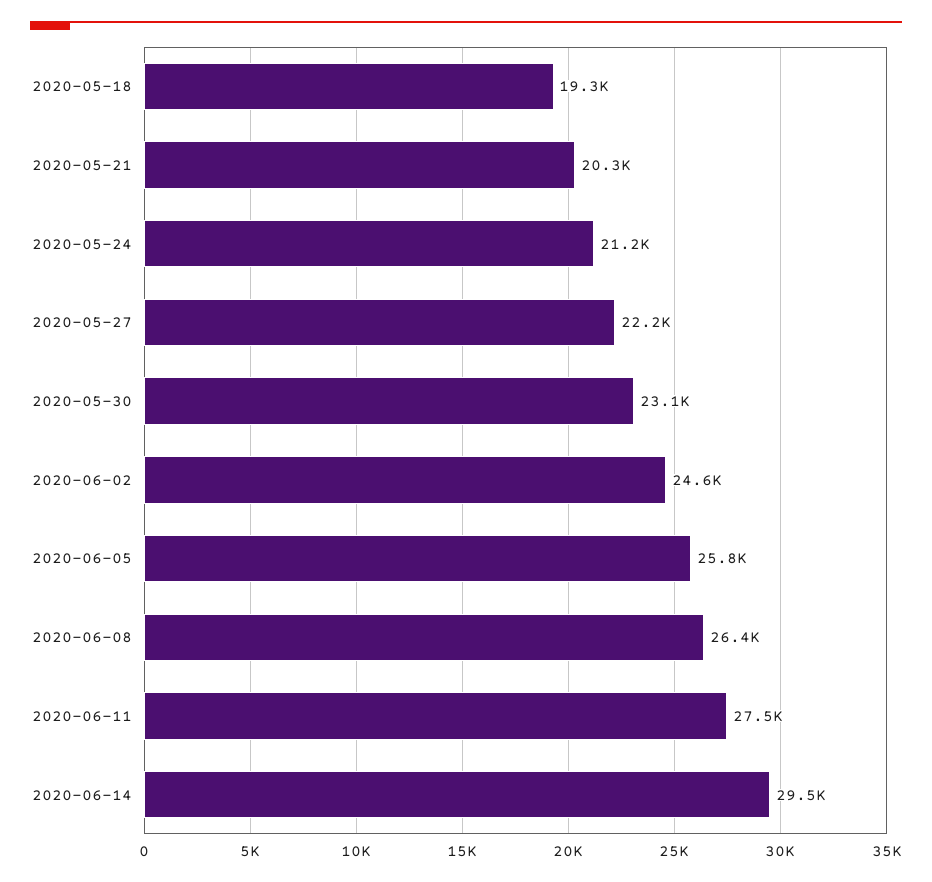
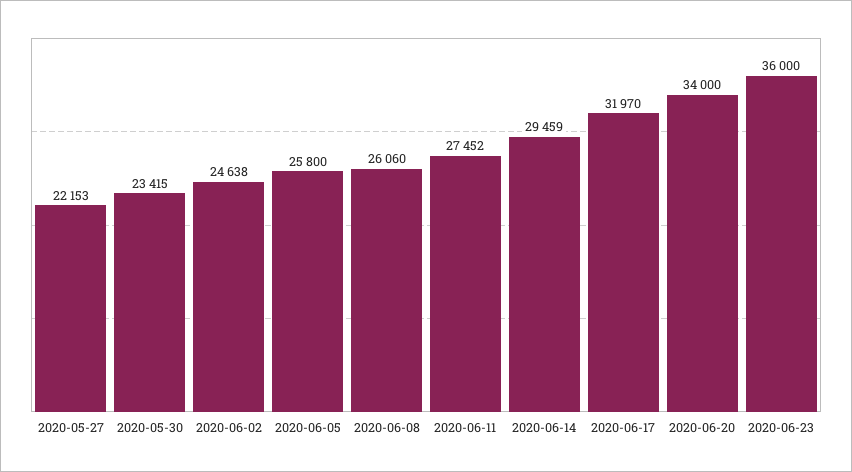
2020-05-18: 19300 -> none
2020-05-21: 20300 -> none
2020-05-24: 21200 -> none
2020-05-30: 23100 -> 23415
2020-06-08: 26400 -> 26060
2020-06-17: none -> 31970
2020-06-20: none -> 34000
2020-06-23: none -> 36000

